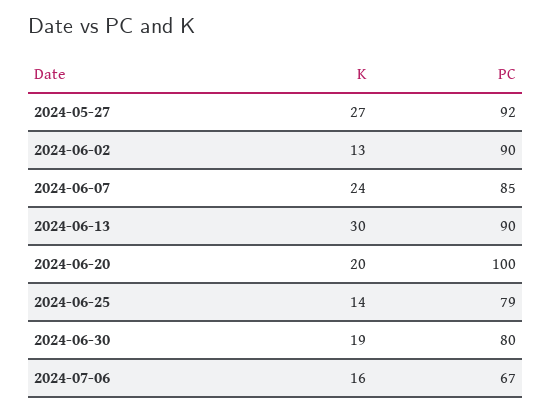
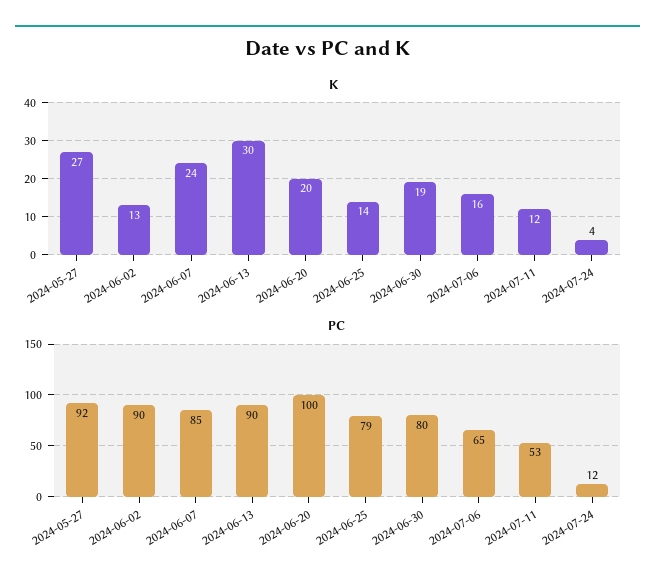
PC, 2024-07-06: 67 -> 65
K, 2024-07-11: none -> 12
K, 2024-07-24: none -> 4
PC, 2024-07-11: none -> 53
PC, 2024-07-24: none -> 12

